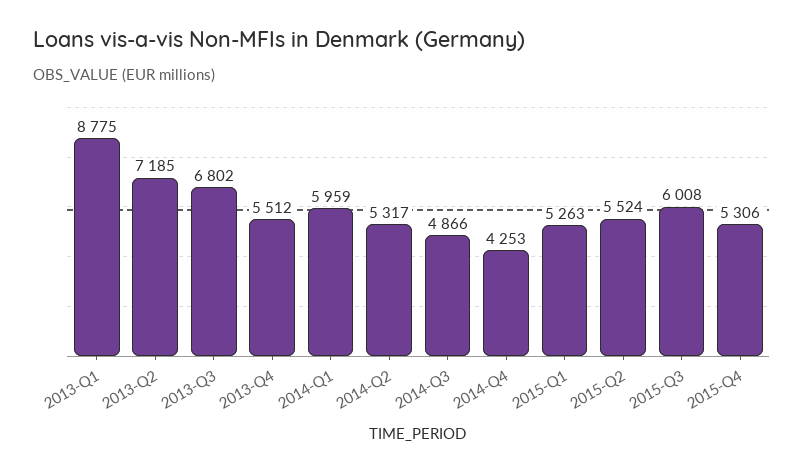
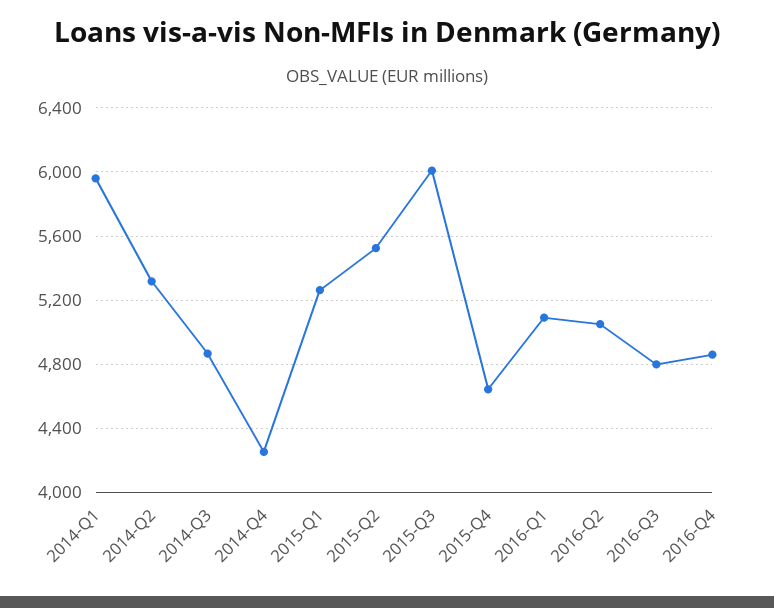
2013-Q1: 8775 -> none
2013-Q2: 7185 -> none
2013-Q3: 6802 -> none
2013-Q4: 5512 -> none
2015-Q4: 5306 -> 4650
2016-Q1: none -> 5100
2016-Q2: none -> 5050
2016-Q3: none -> 4800
2016-Q4: none -> 4850

